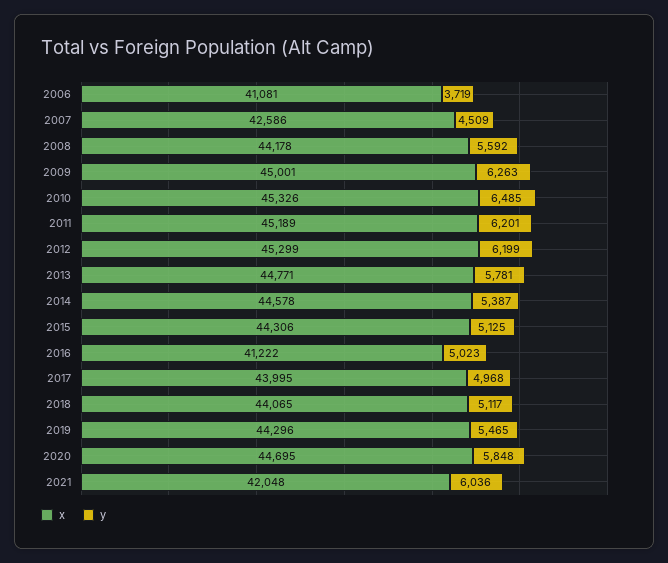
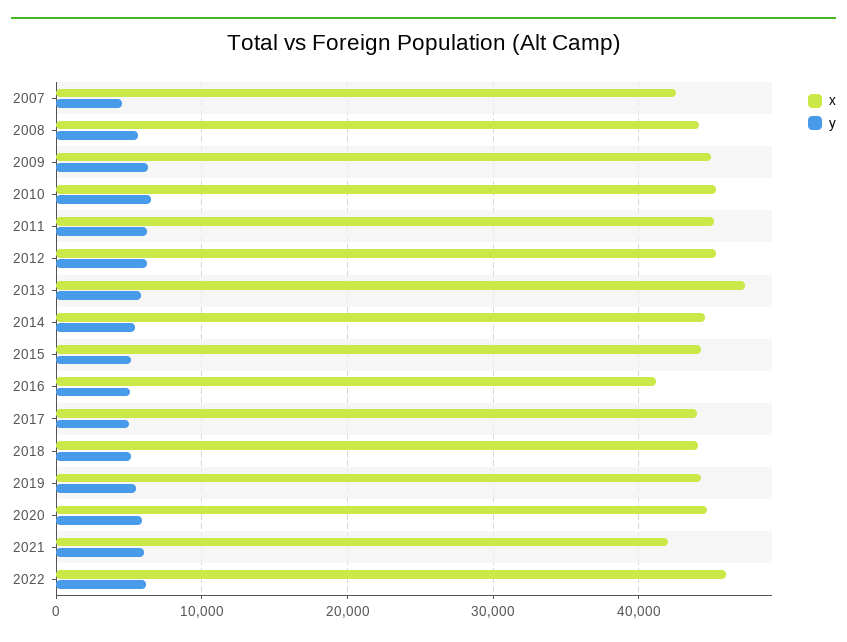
x, 2006: 41081 -> none
y, 2006: 3719 -> none
x, 2013: 44771 -> 47000
x, 2022: none -> 46000
y, 2022: none -> 6000

